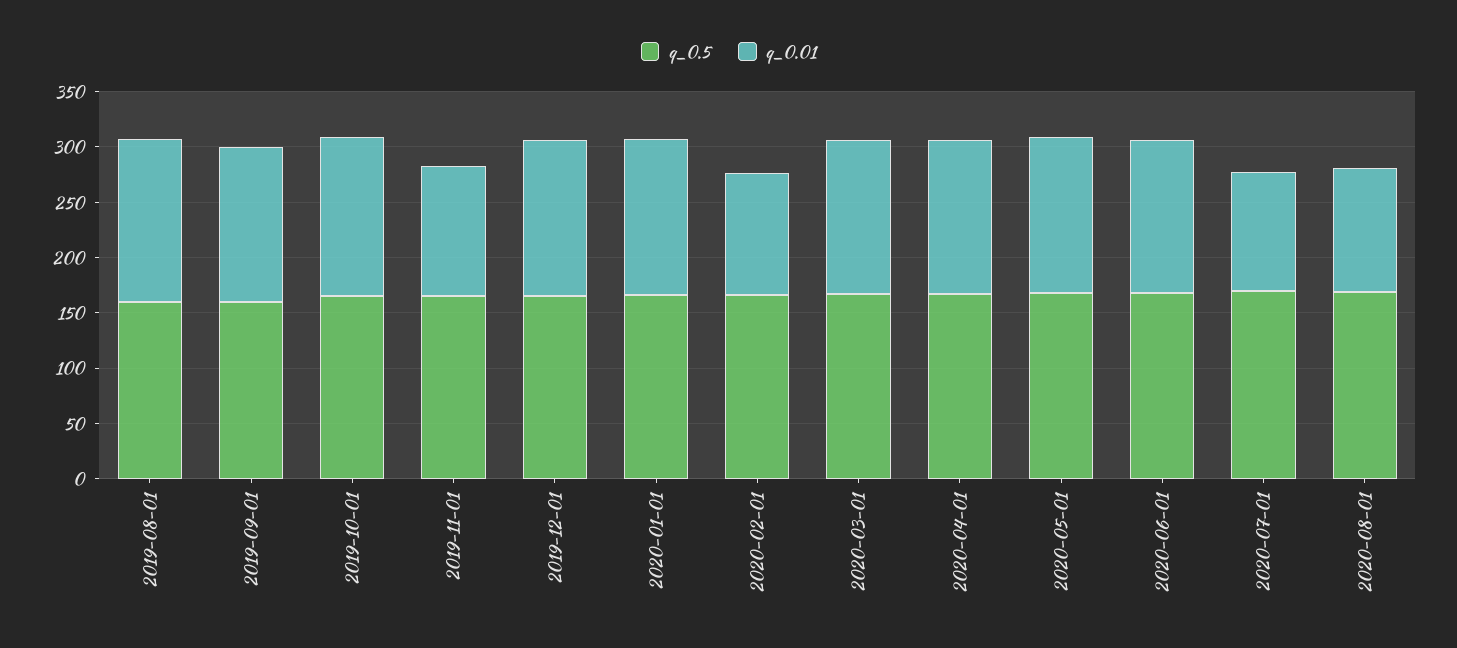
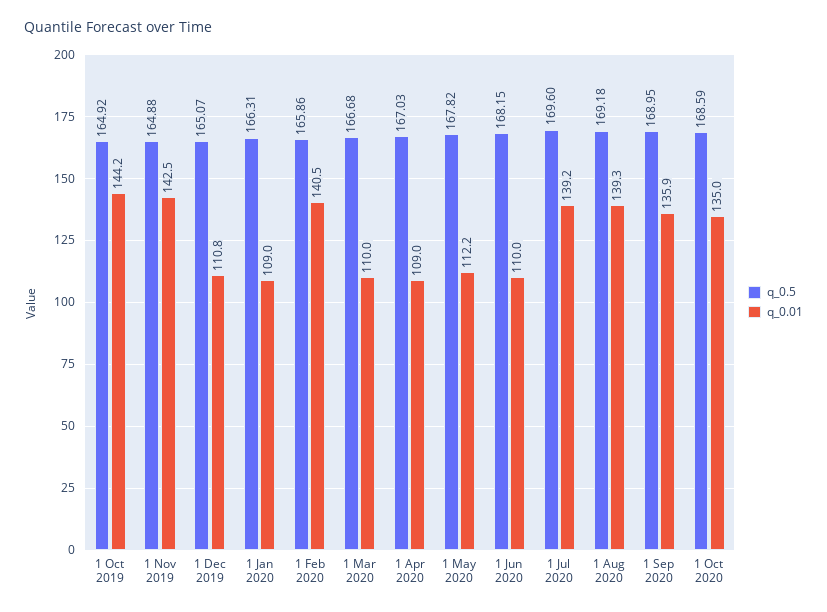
q_0.5, 2019-08-01: 160 -> none
q_0.01, 2019-08-01: 150 -> none
q_0.5, 2019-09-01: 160 -> none
q_0.01, 2019-09-01: 140 -> none
q_0.01, 2019-11-01: 120 -> 142.5
q_0.01, 2019-12-01: 140 -> 110.8
q_0.01, 2020-01-01: 140 -> 109
q_0.01, 2020-02-01: 110 -> 140.5
q_0.01, 2020-03-01: 140 -> 110
q_0.01, 2020-04-01: 140 -> 109
q_0.01, 2020-05-01: 140 -> 112.2
q_0.01, 2020-06-01: 140 -> 110
q_0.01, 2020-07-01: 110 -> 139.2
q_0.01, 2020-08-01: 110 -> 139.3
q_0.5, 1 Sep 2020: none -> 168.95
q_0.01, 1 Sep 2020: none -> 135.9
q_0.5, 1 Oct 2020: none -> 168.59
q_0.01, 1 Oct 2020: none -> 135

